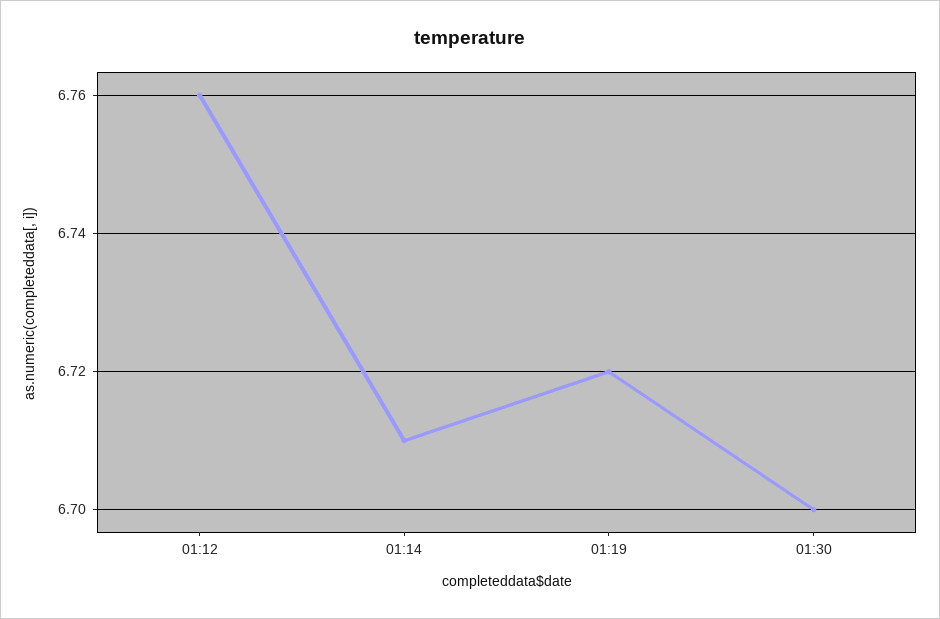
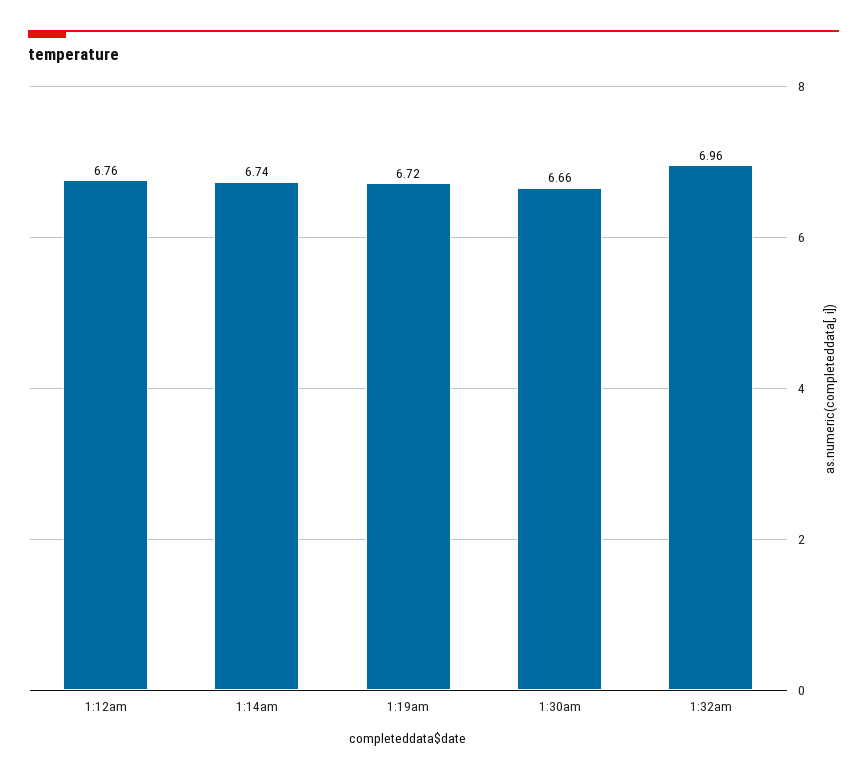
01:14: 6.71 -> 6.74
01:30: 6.7 -> 6.66
1:32am: none -> 6.96

